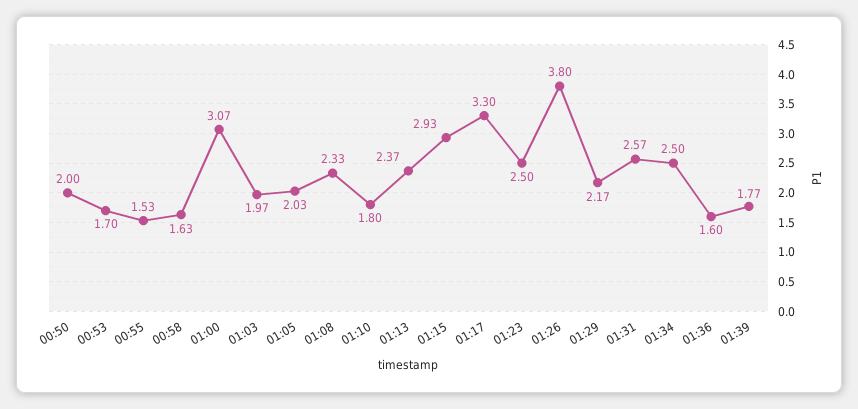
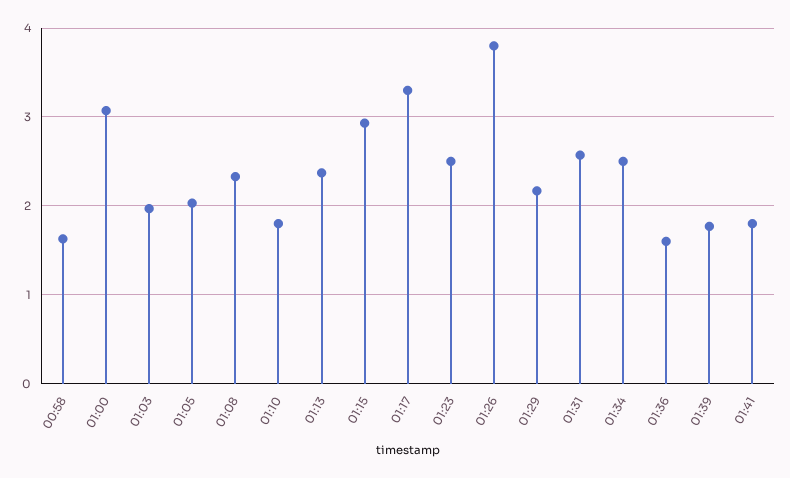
00:50: 2 -> none
00:53: 1.7 -> none
00:55: 1.53 -> none
01:41: none -> 1.8

